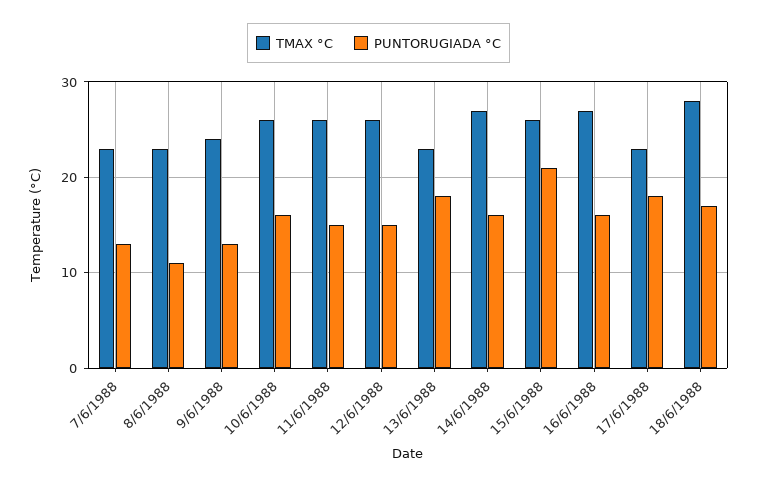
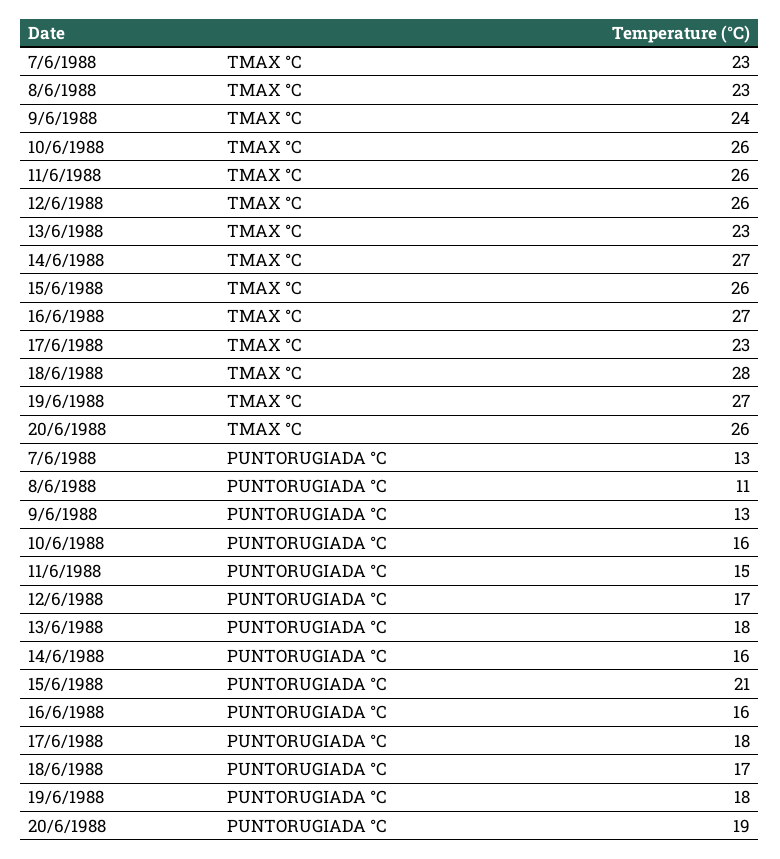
PUNTORUGIADA °C, 12/6/1988: 15 -> 17
TMAX °C, 19/6/1988: none -> 27
TMAX °C, 20/6/1988: none -> 26
PUNTORUGIADA °C, 19/6/1988: none -> 18
PUNTORUGIADA °C, 20/6/1988: none -> 19

